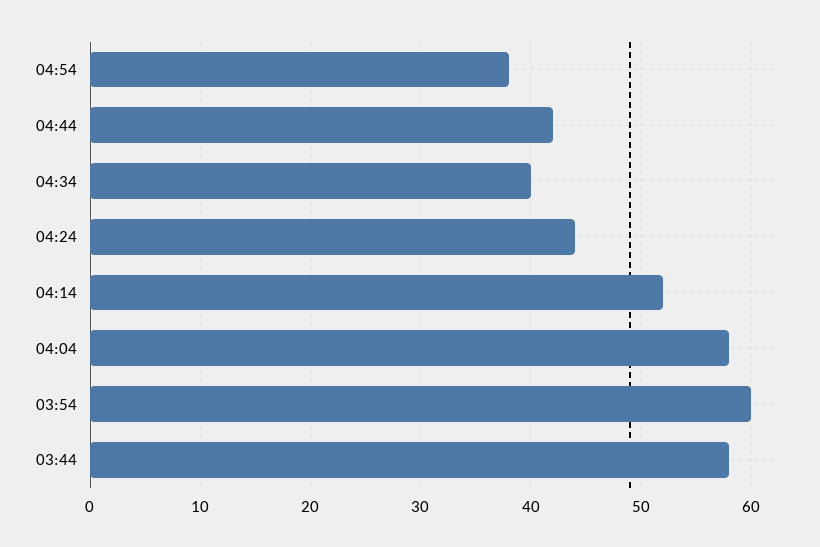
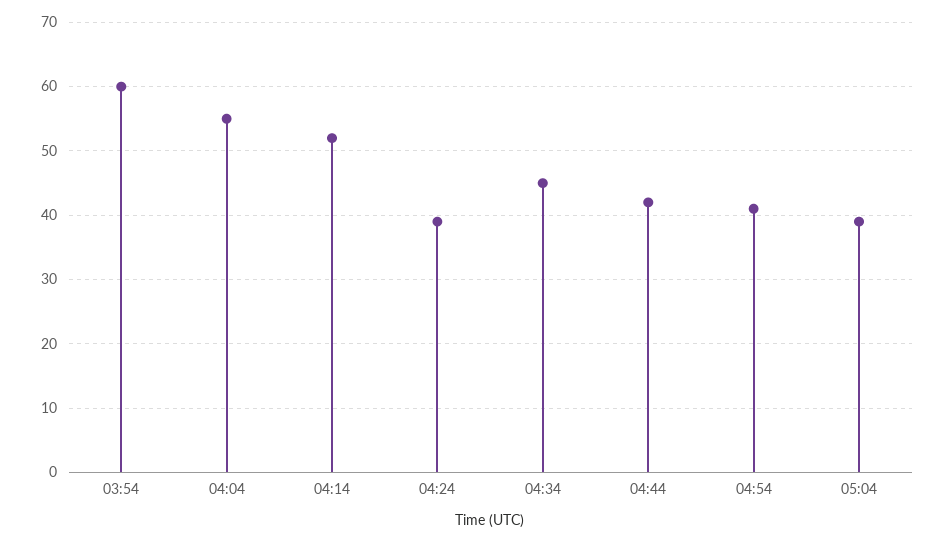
04:54: 38 -> 41
04:34: 40 -> 45
04:24: 44 -> 39
04:04: 58 -> 55
03:44: 58 -> none
05:04: none -> 39

